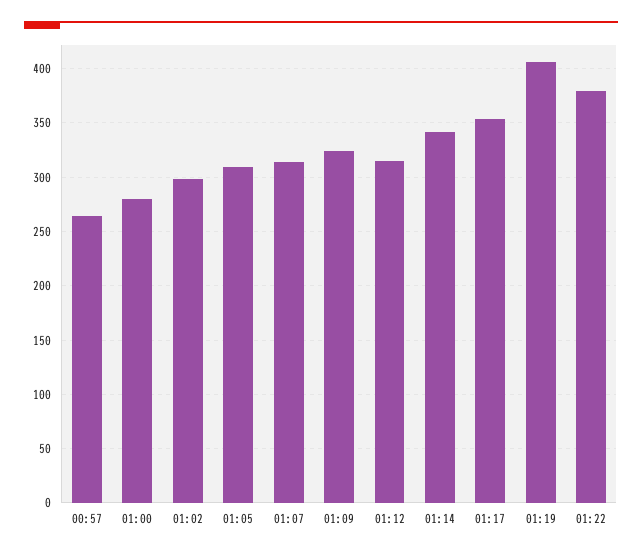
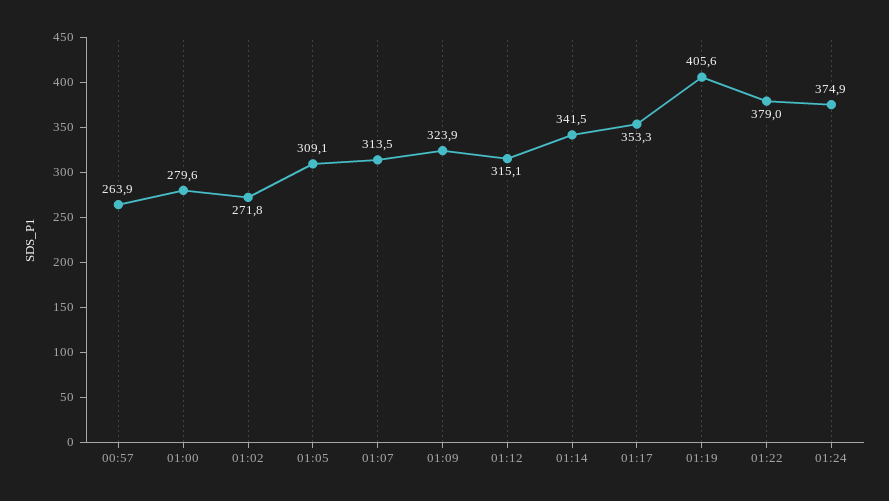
01:02: 300 -> 271.8
01:24: none -> 374.9

